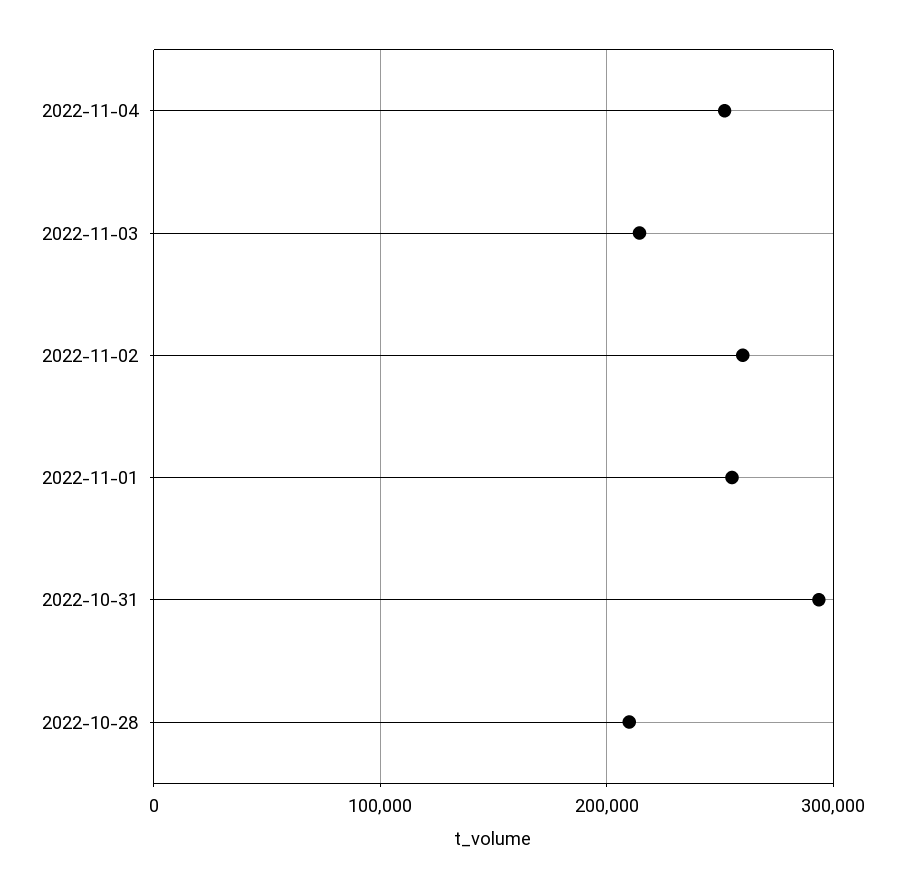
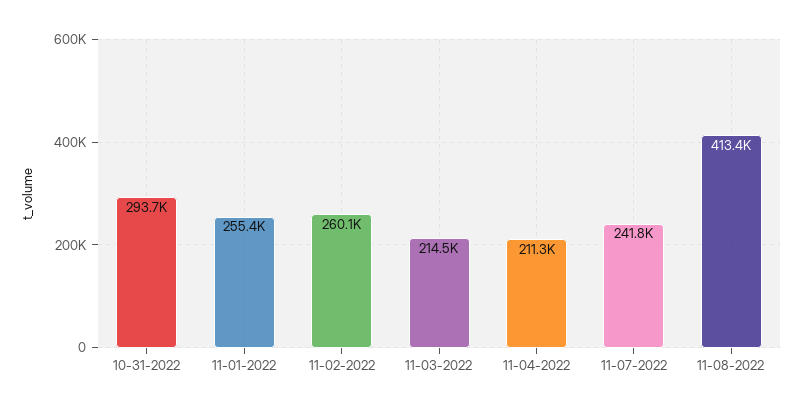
2022-11-04: 250000 -> 211300
2022-10-28: 210000 -> none
11-07-2022: none -> 241800
11-08-2022: none -> 413400

